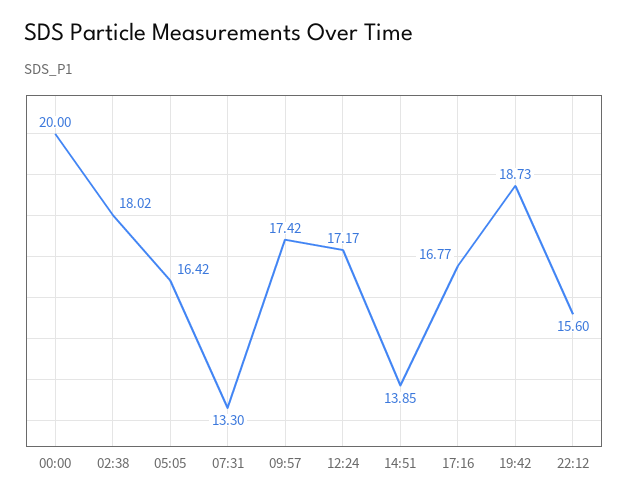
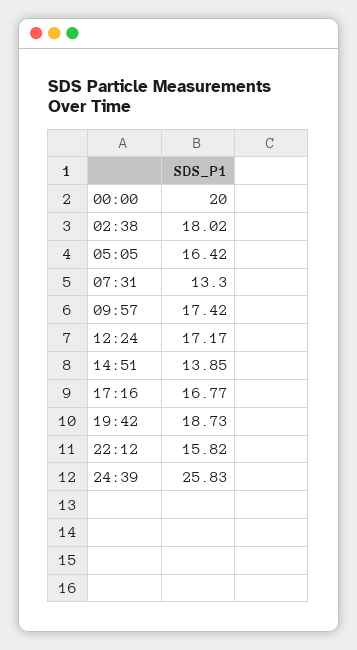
22:12: 15.6 -> 15.82
24:39: none -> 25.83

